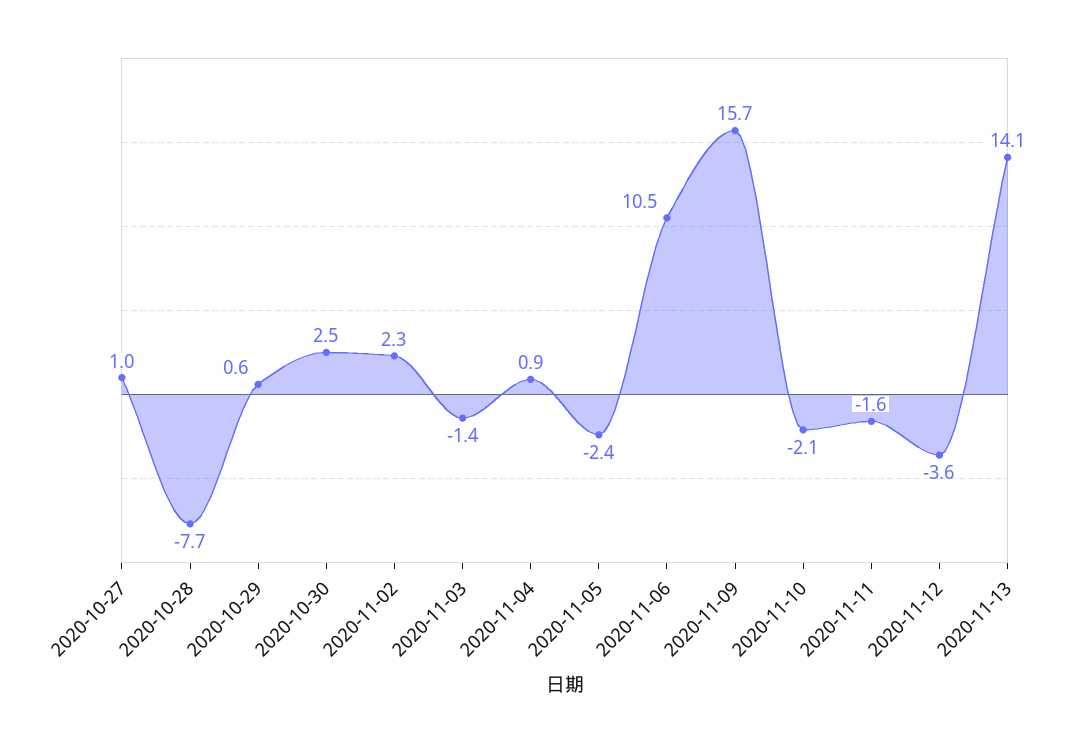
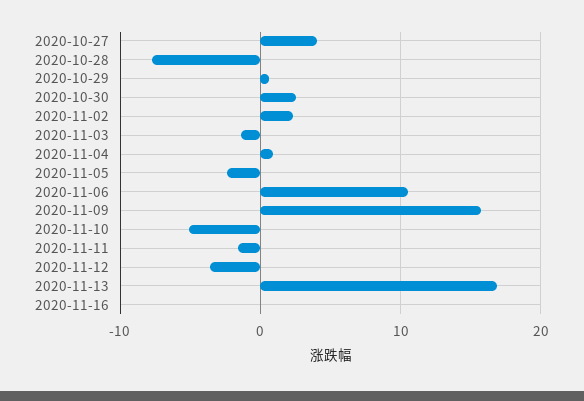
2020-10-27: 1 -> 4
2020-11-10: -2.1 -> -5
2020-11-13: 14.1 -> 17
2020-11-16: none -> 0

